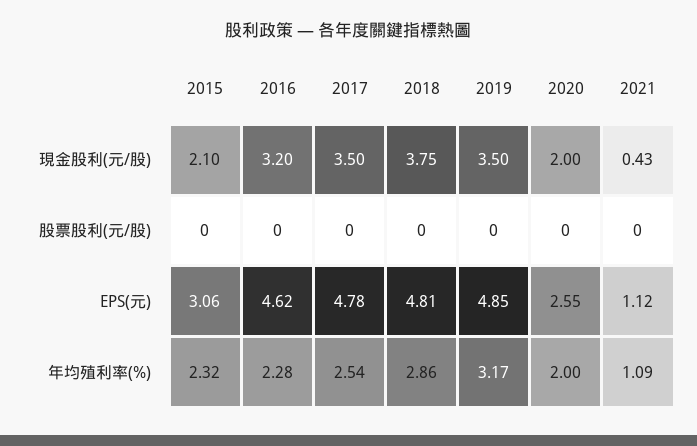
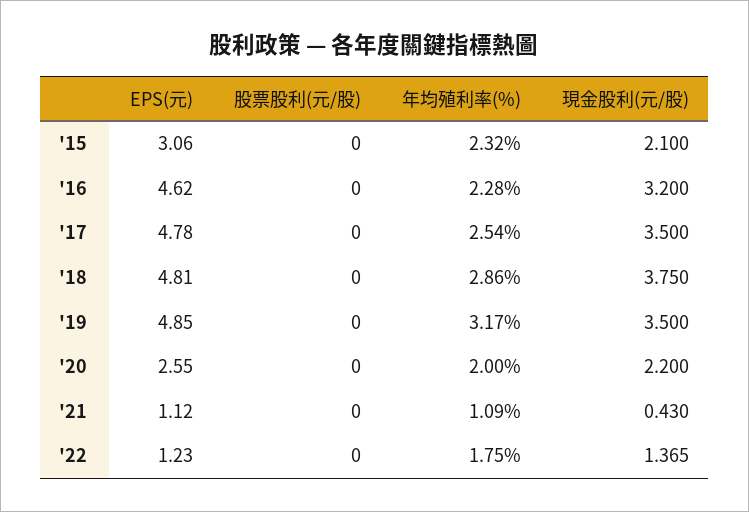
2020, 現金股利(元/股): 2 -> 2.2
'22, EPS(元): none -> 1.23
'22, 股票股利(元/股): none -> 0
'22, 年均殖利率(%): none -> 1.75
'22, 現金股利(元/股): none -> 1.365

